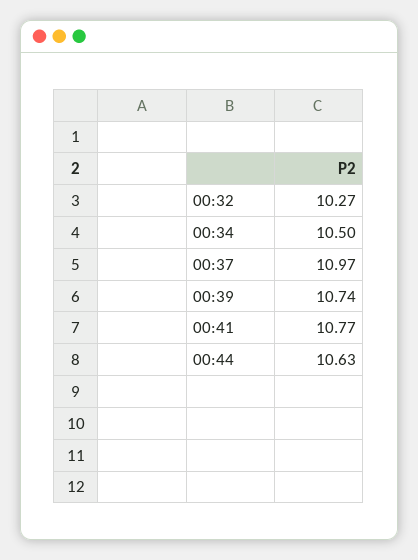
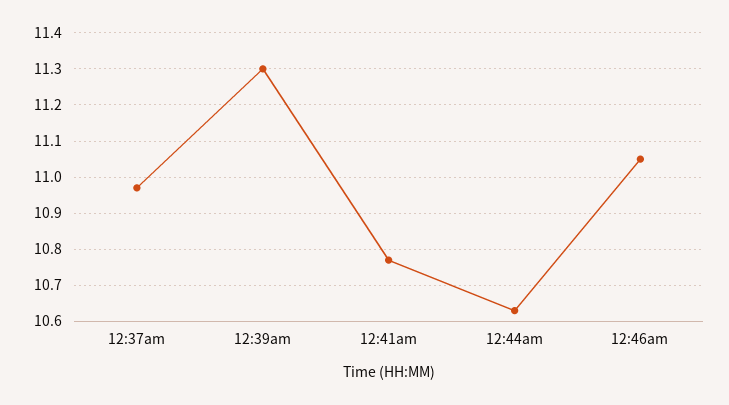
00:32: 10.27 -> none
00:34: 10.5 -> none
00:39: 10.74 -> 11.3
12:46am: none -> 11.05

